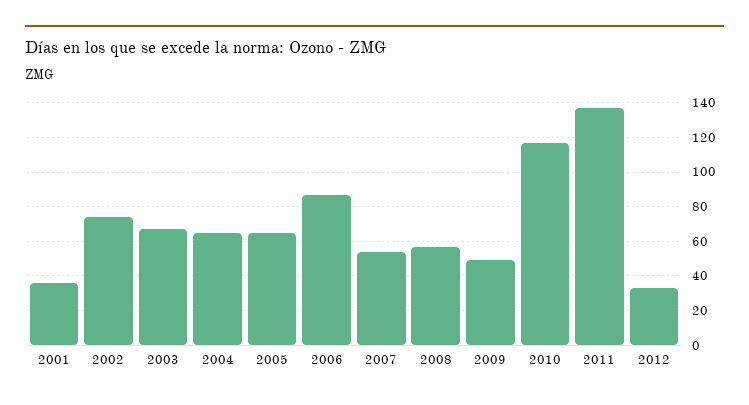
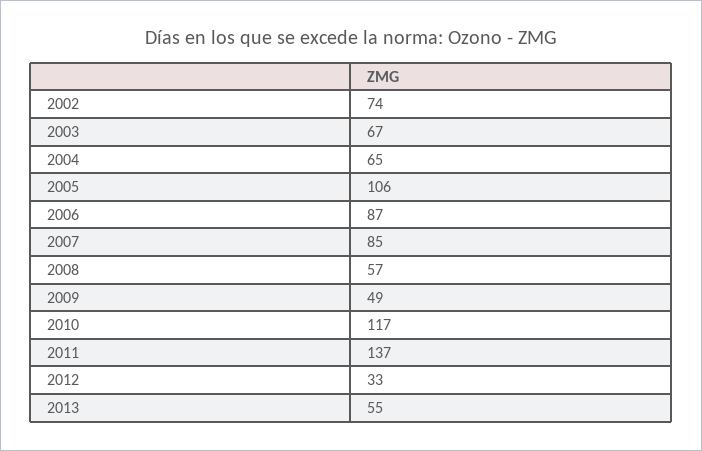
2001: 35 -> none
2005: 65 -> 106
2007: 55 -> 85
2013: none -> 55

